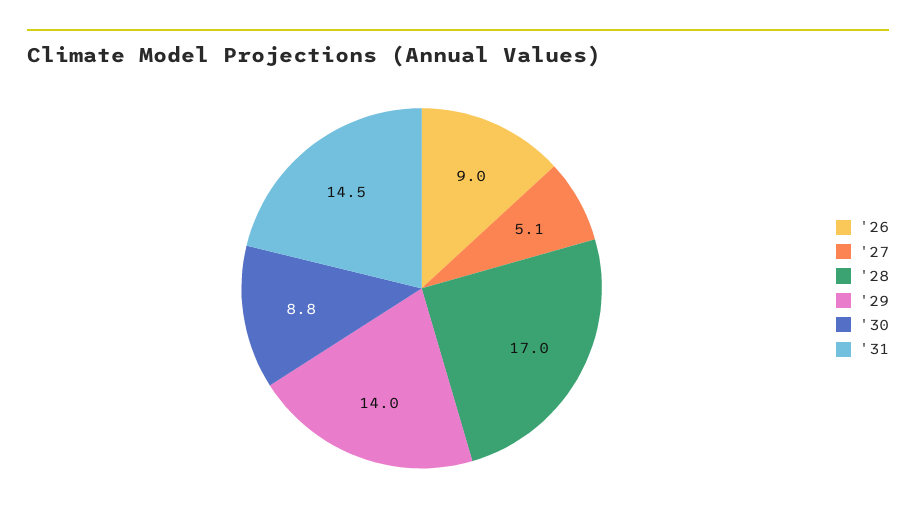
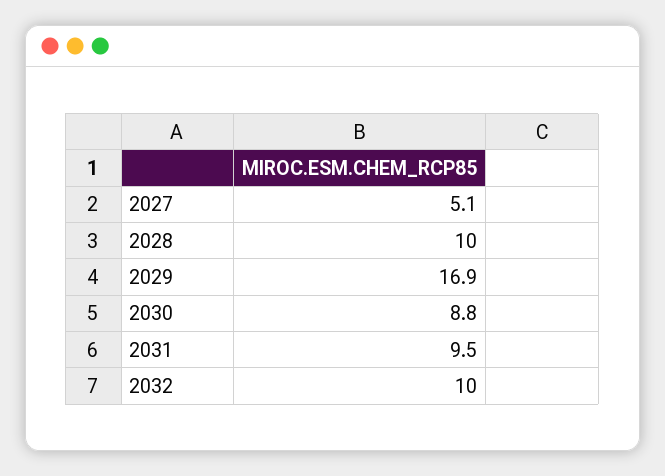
'26: 9 -> none
'28: 17 -> 10
'29: 14 -> 16.9
'31: 14.5 -> 9.5
2032: none -> 10

